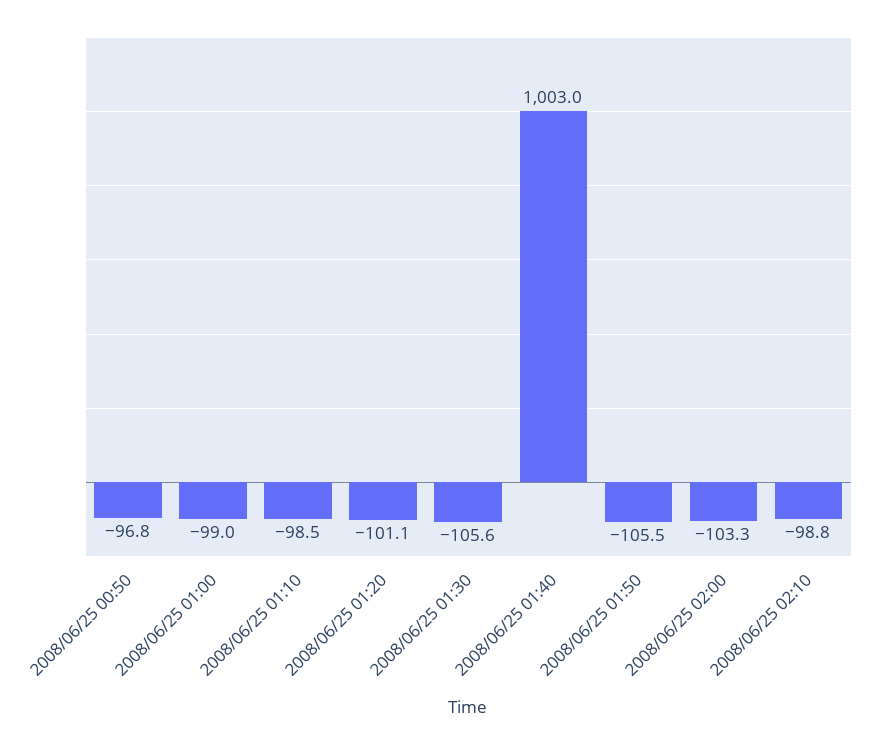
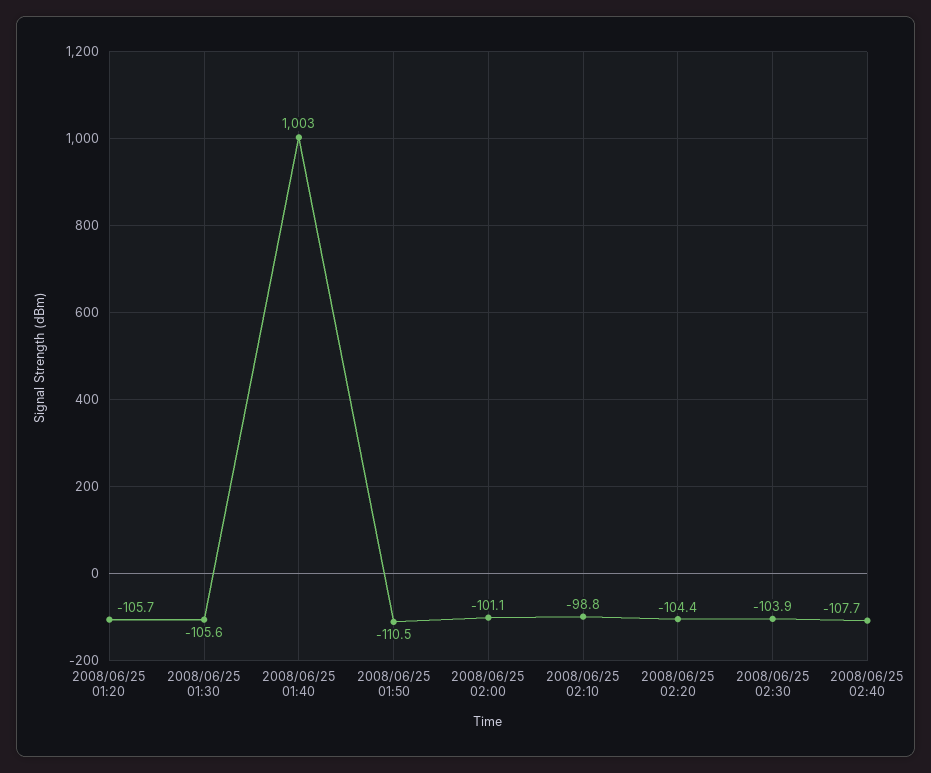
2008/06/25 00:50: -96.8 -> none
2008/06/25 01:00: -99 -> none
2008/06/25 01:10: -98.5 -> none
2008/06/25 01:20: -101.1 -> -105.7
2008/06/25 01:50: -105.5 -> -110.5
2008/06/25 02:00: -103.3 -> -101.1
2008/06/25 02:20: none -> -104.4
2008/06/25 02:30: none -> -103.9
2008/06/25 02:40: none -> -107.7

